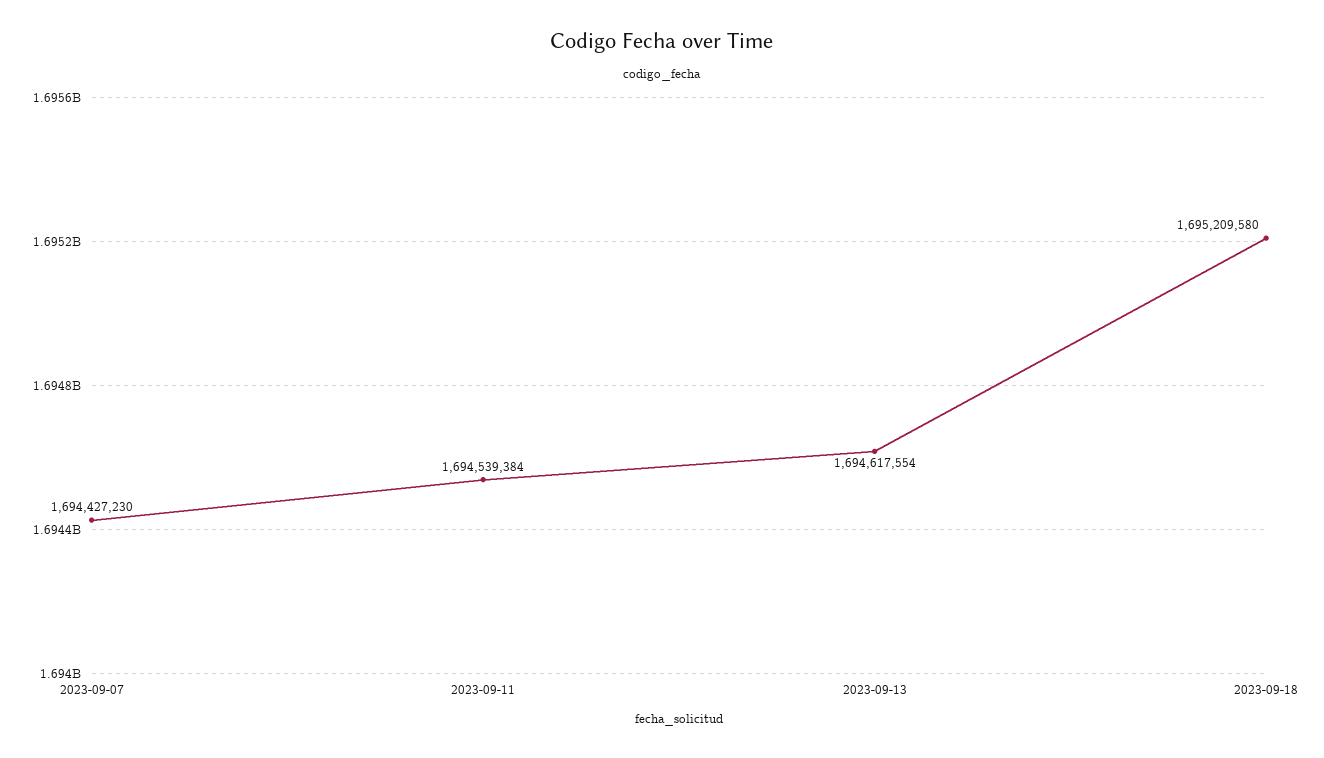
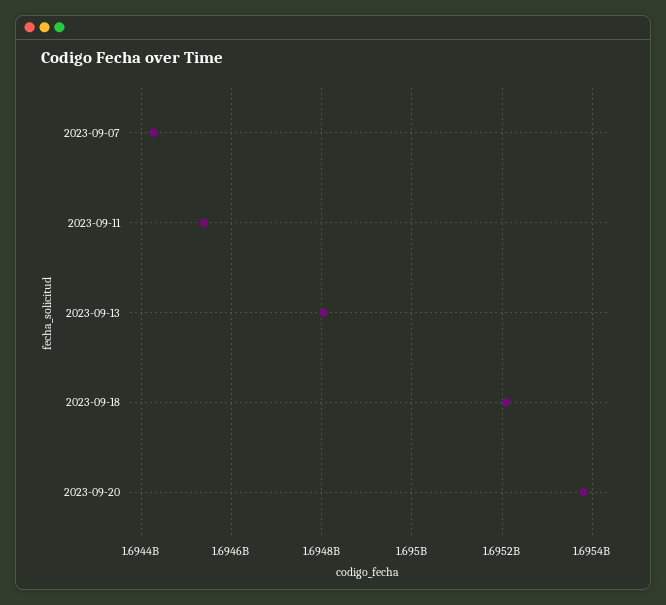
2023-09-13: 1694617554 -> 1694800000
2023-09-20: none -> 1695380000

